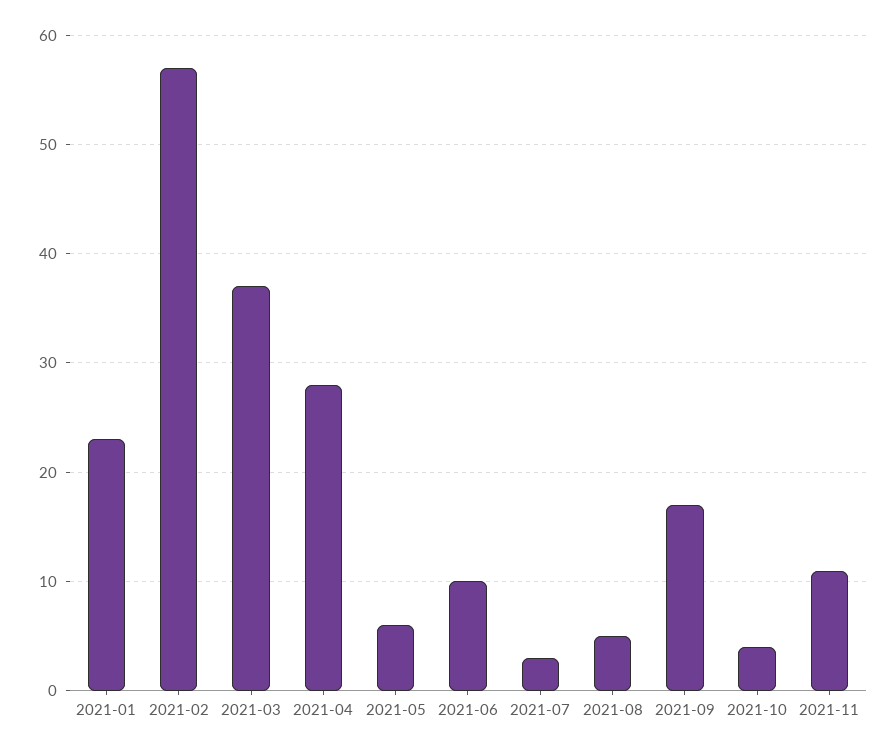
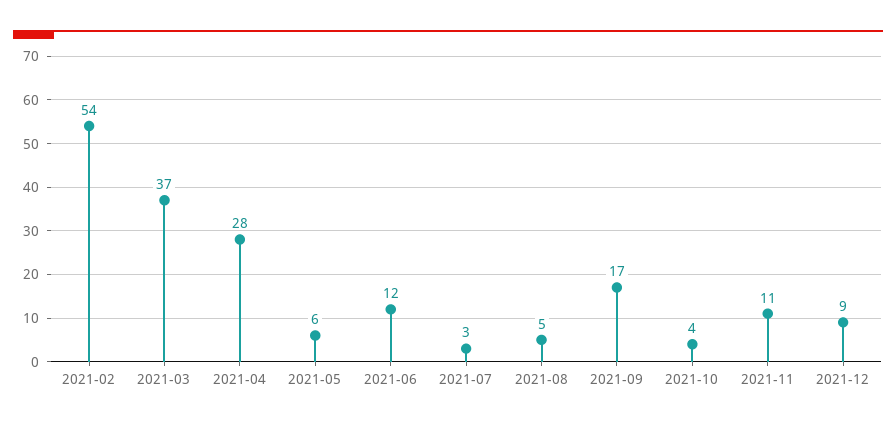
2021-01: 23 -> none
2021-02: 57 -> 54
2021-06: 10 -> 12
2021-12: none -> 9

